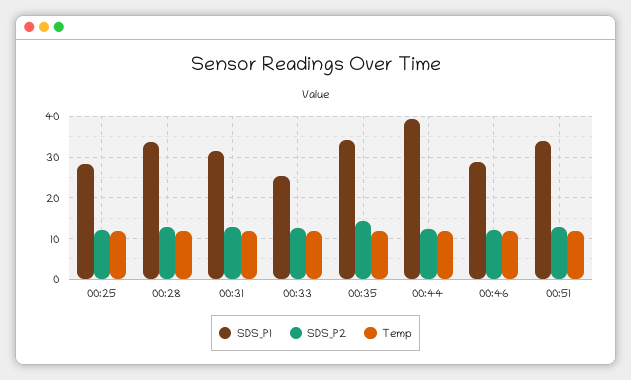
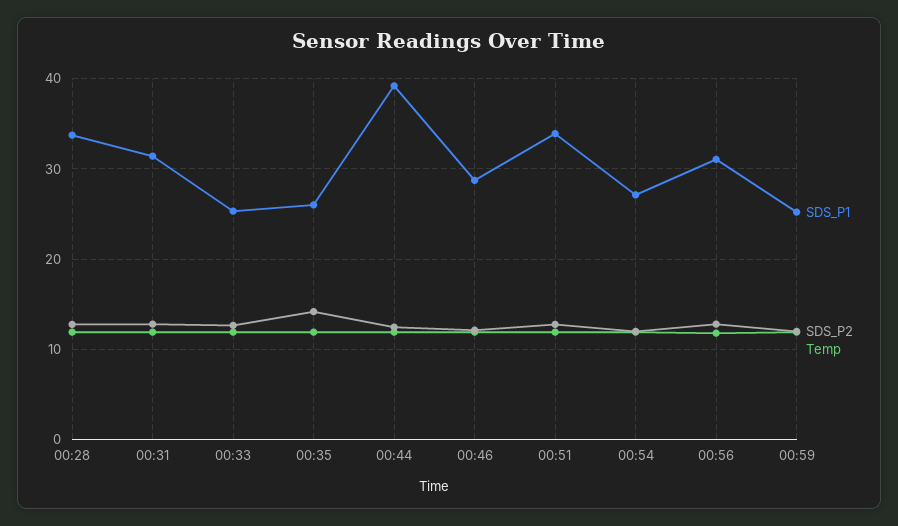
SDS_P1, 00:25: 28 -> none
SDS_P2, 00:25: 12 -> none
Temp, 00:25: 12 -> none
SDS_P1, 00:35: 34 -> 26
SDS_P1, 00:54: none -> 27
SDS_P2, 00:54: none -> 12
Temp, 00:54: none -> 12
SDS_P1, 00:56: none -> 31
SDS_P2, 00:56: none -> 13
Temp, 00:56: none -> 12
SDS_P1, 00:59: none -> 25
SDS_P2, 00:59: none -> 12
Temp, 00:59: none -> 12

